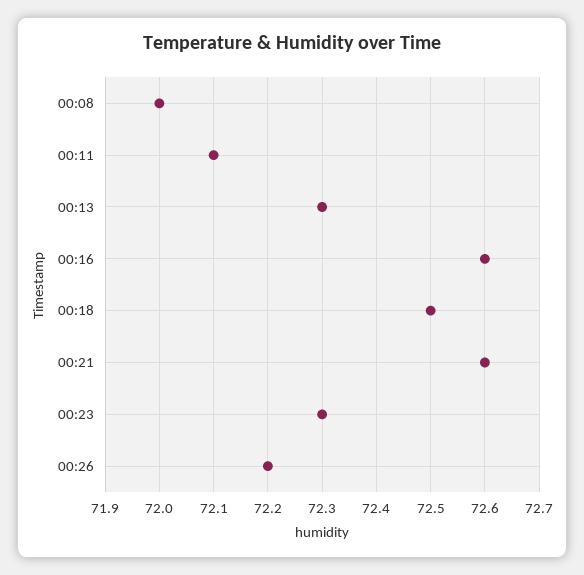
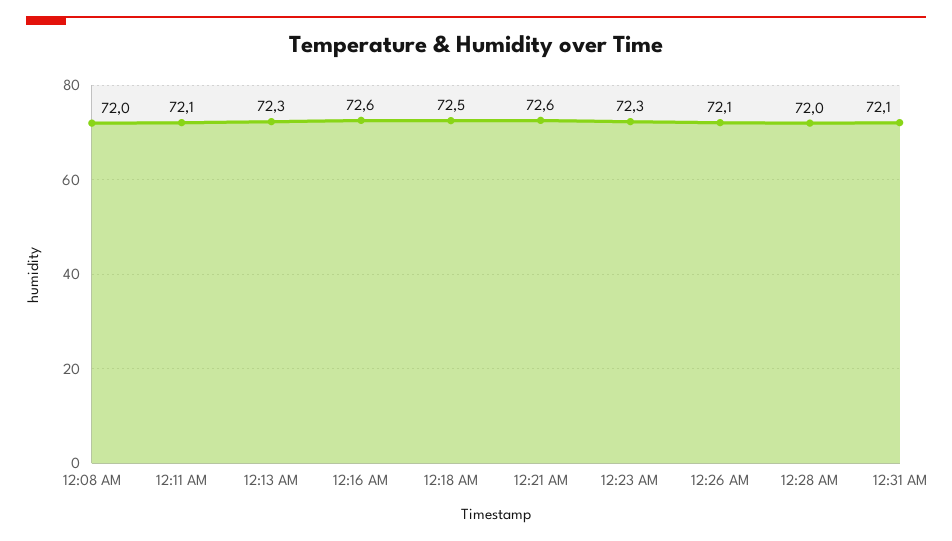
00:26: 72.2 -> 72.1
12:28 AM: none -> 72
12:31 AM: none -> 72.1

